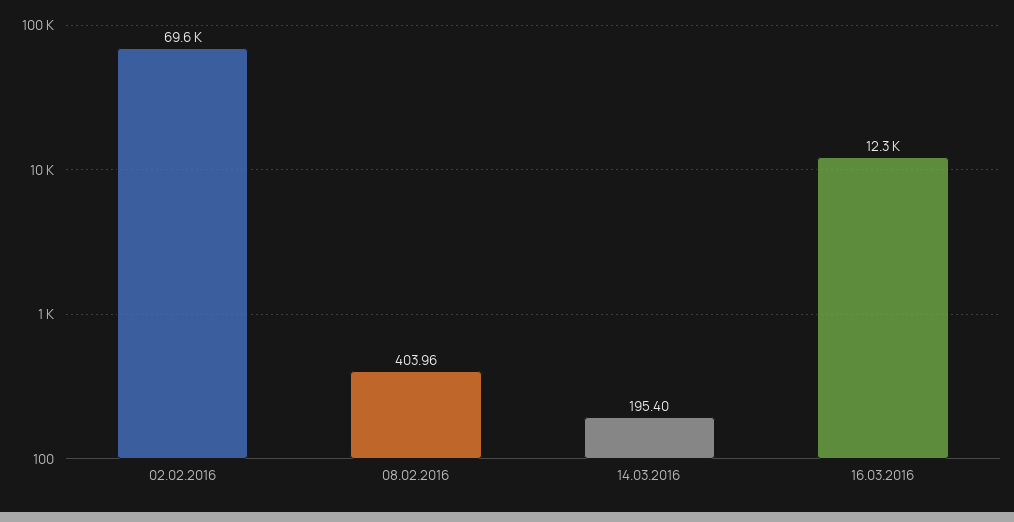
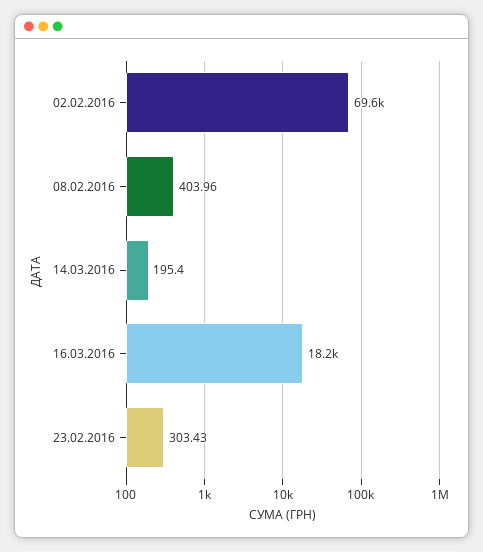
16.03.2016: 12300 -> 18200
23.02.2016: none -> 303.43

